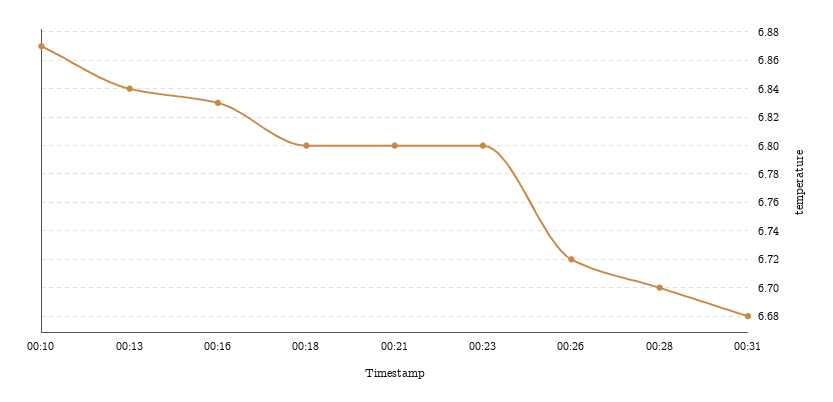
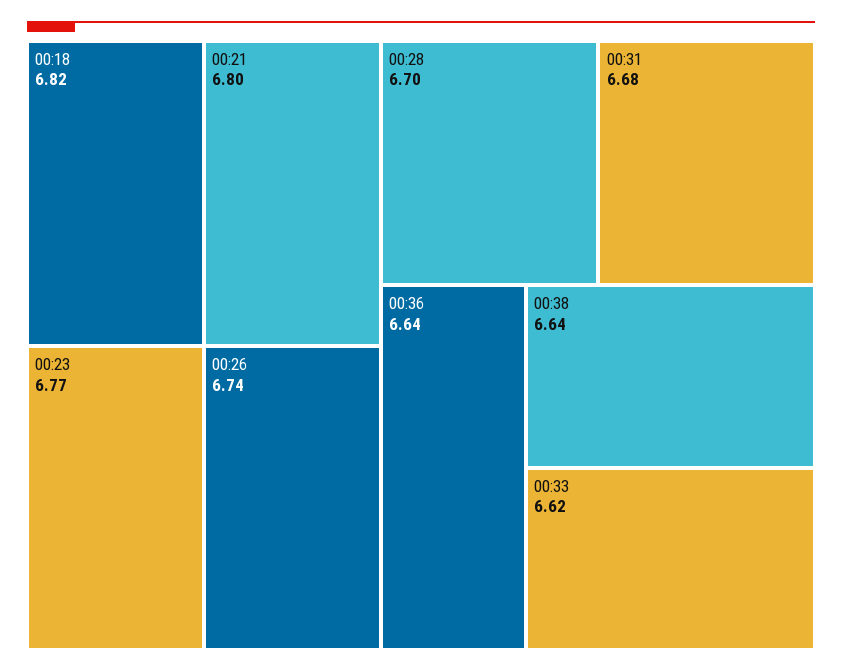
00:10: 6.87 -> none
00:13: 6.84 -> none
00:16: 6.83 -> none
00:18: 6.8 -> 6.82
00:23: 6.8 -> 6.77
00:26: 6.72 -> 6.74
00:36: none -> 6.64
00:38: none -> 6.64
00:33: none -> 6.62

